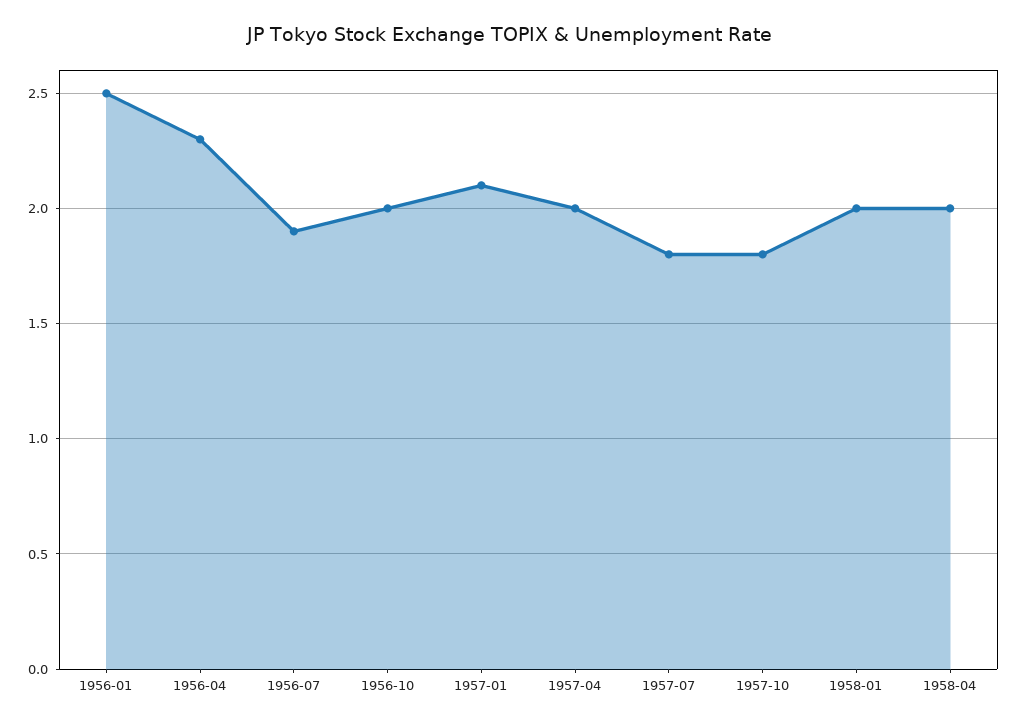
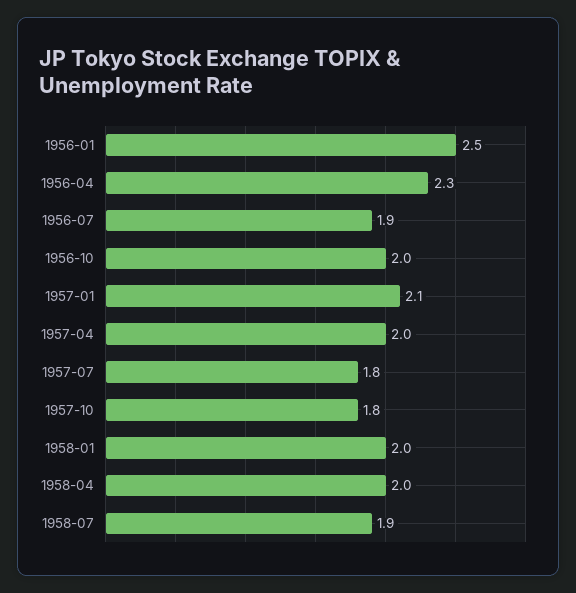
1958-07: none -> 1.9

